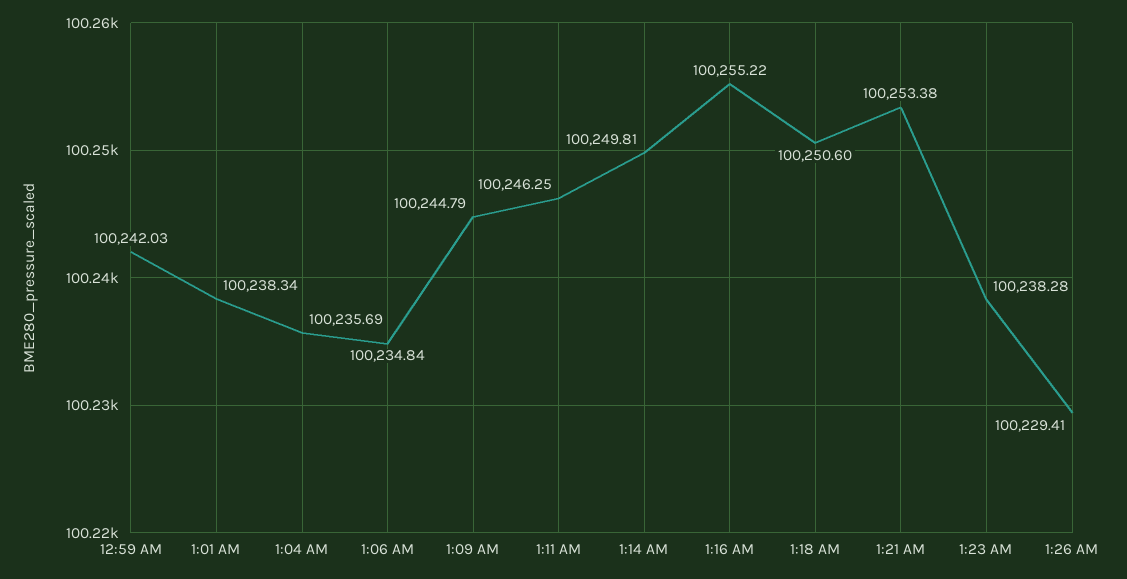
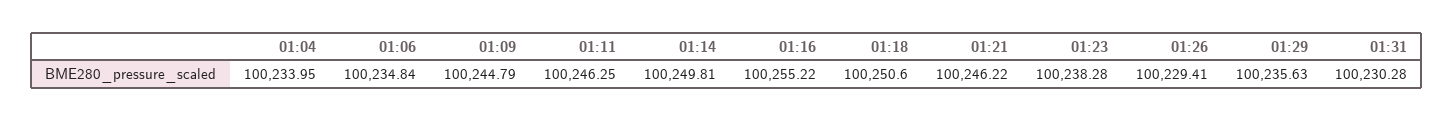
12:59 AM: 100242.03 -> none
1:01 AM: 100238.34 -> none
1:04 AM: 100235.69 -> 100233.95
1:21 AM: 100253.38 -> 100246.22
01:29: none -> 100235.63
01:31: none -> 100230.28

